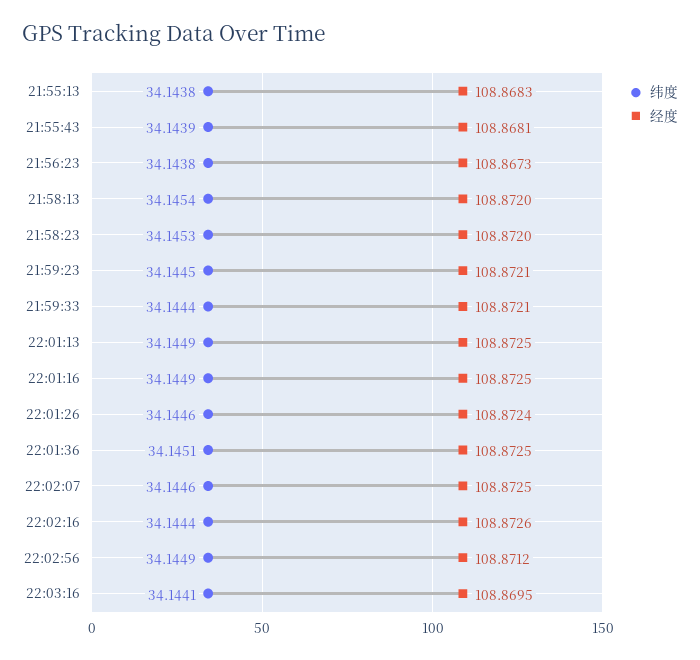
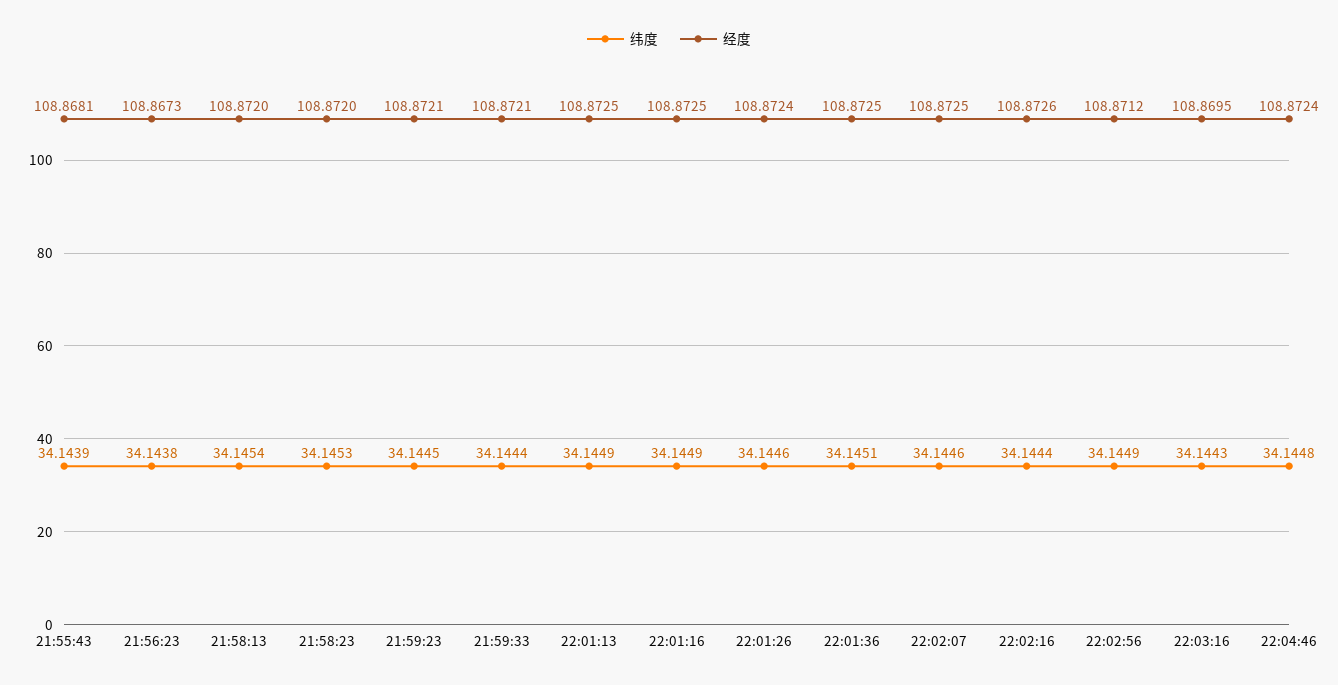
纬度, 21:55:13: 34.1438 -> none
经度, 21:55:13: 108.8683 -> none
纬度, 22:03:16: 34.1441 -> 34.1443
纬度, 22:04:46: none -> 34.1448
经度, 22:04:46: none -> 108.8724

